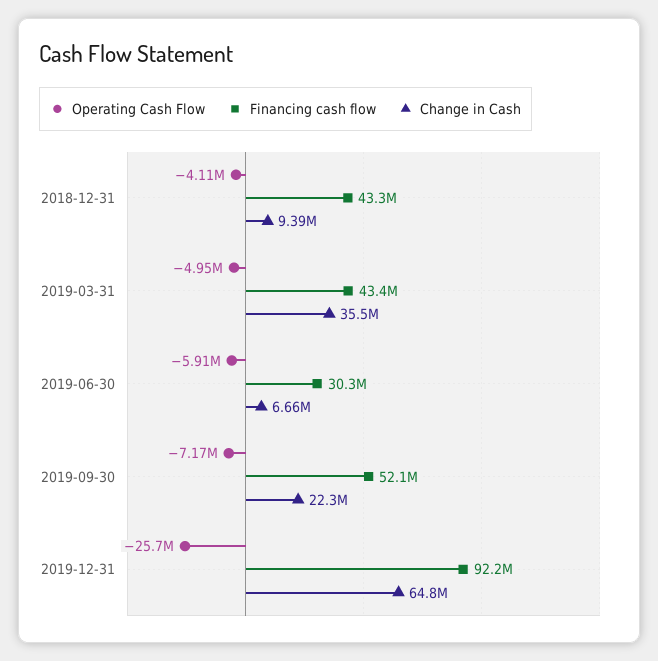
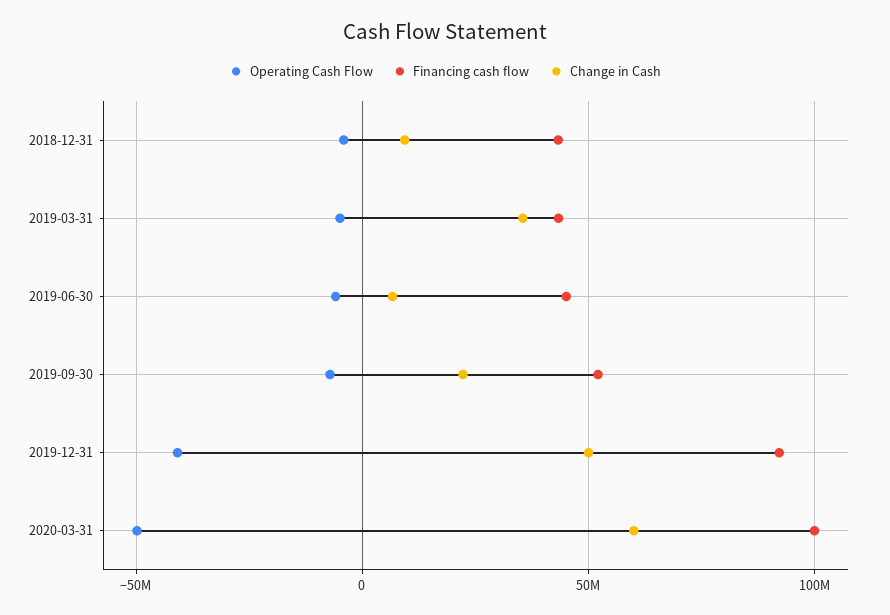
Financing cash flow, 2019-06-30: 30300000 -> 45000000
Operating Cash Flow, 2019-12-31: -25700000 -> -40000000
Change in Cash, 2019-12-31: 64800000 -> 50000000
Operating Cash Flow, 2020-03-31: none -> -50000000
Financing cash flow, 2020-03-31: none -> 100000000
Change in Cash, 2020-03-31: none -> 60000000

